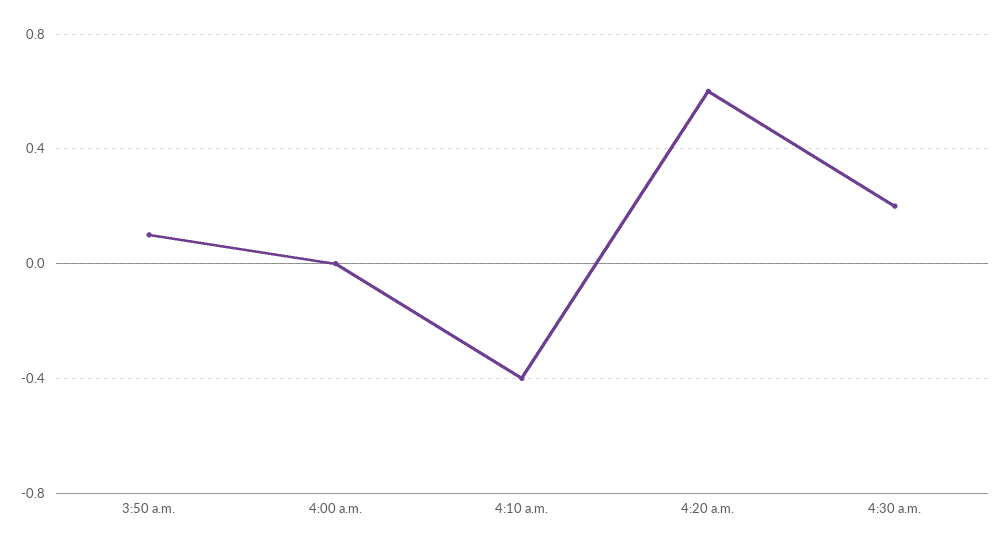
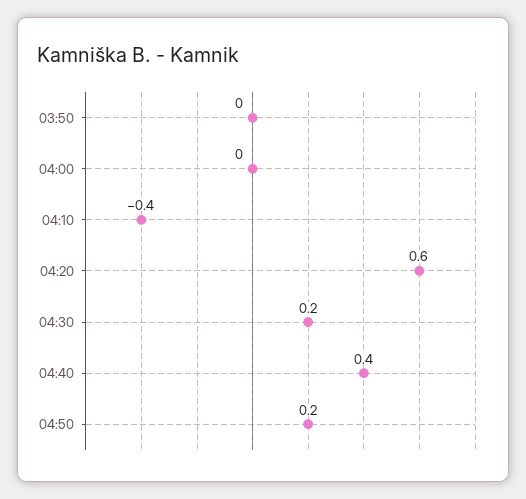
3:50 a.m.: 0.1 -> 0
04:40: none -> 0.4
04:50: none -> 0.2

